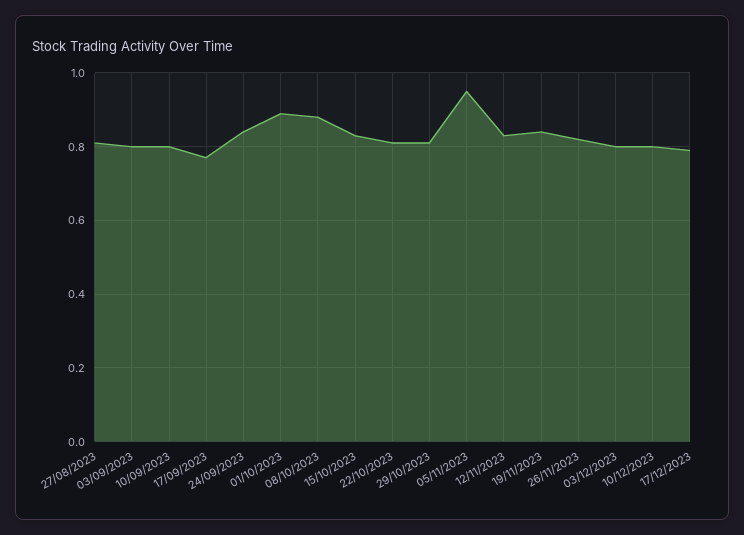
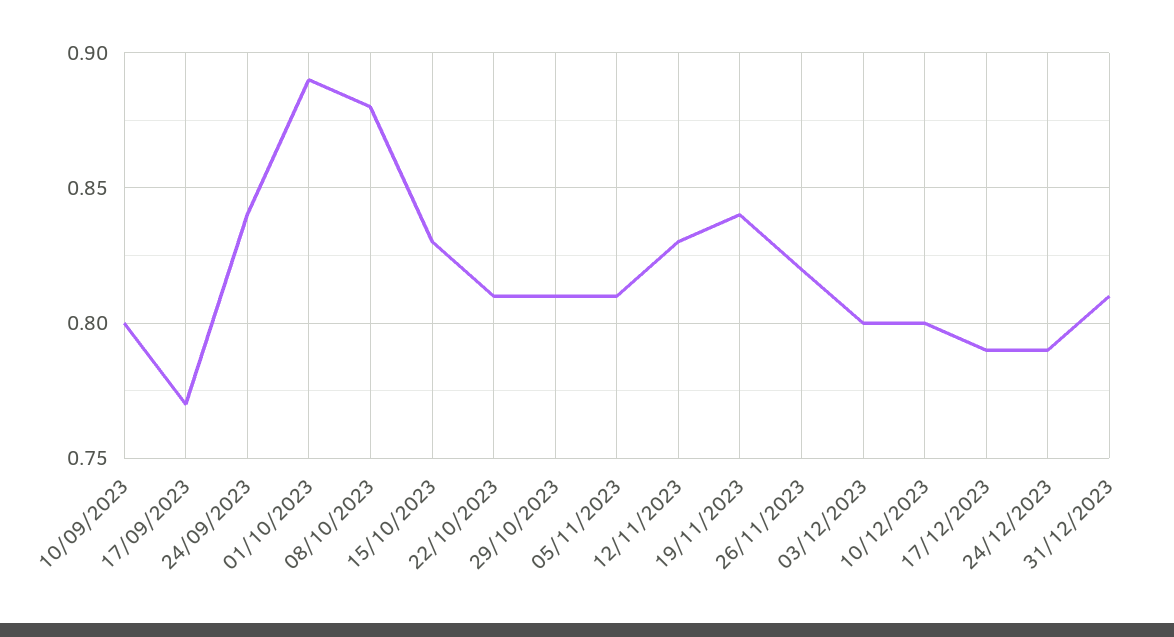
27/08/2023: 0.8 -> none
03/09/2023: 0.8 -> none
05/11/2023: 0.95 -> 0.81
24/12/2023: none -> 0.79
31/12/2023: none -> 0.81

